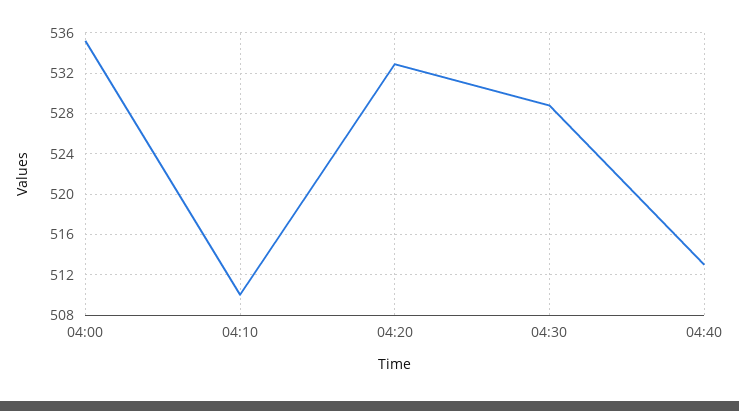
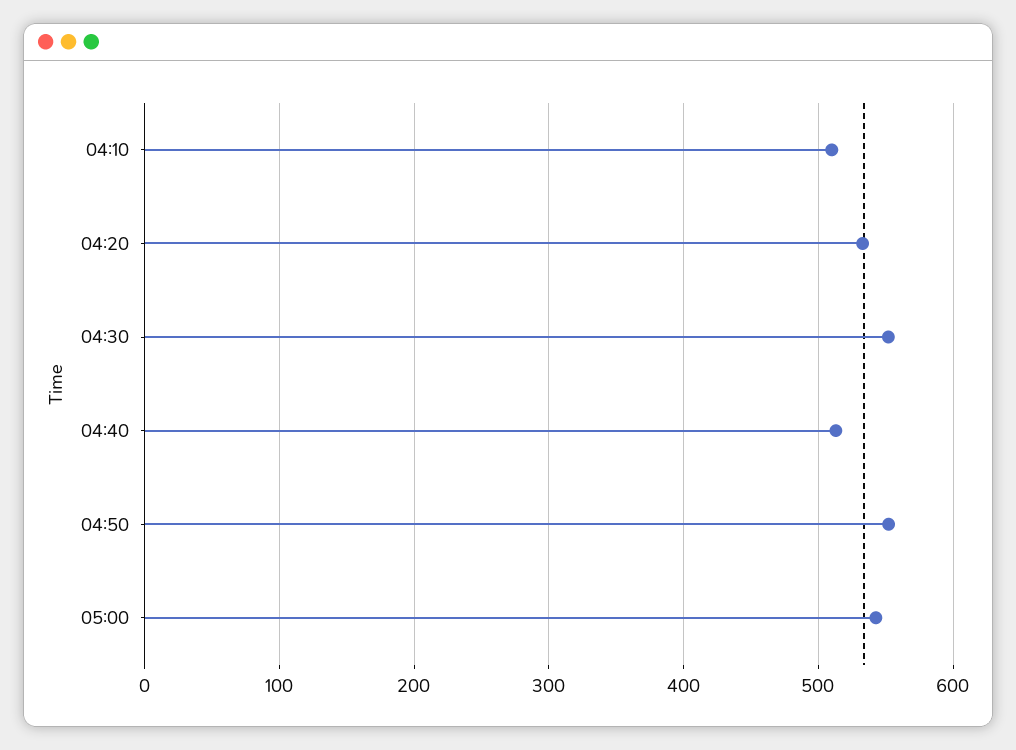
04:00: 535 -> none
04:30: 529 -> 550
04:50: none -> 550
05:00: none -> 540

